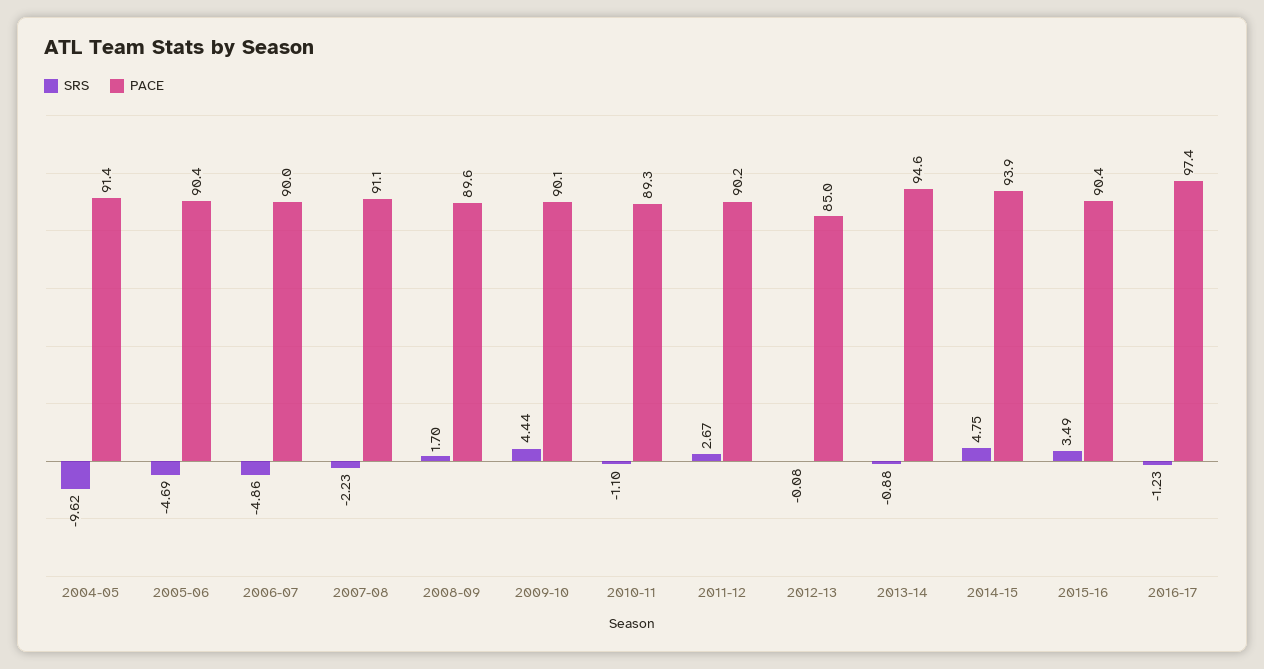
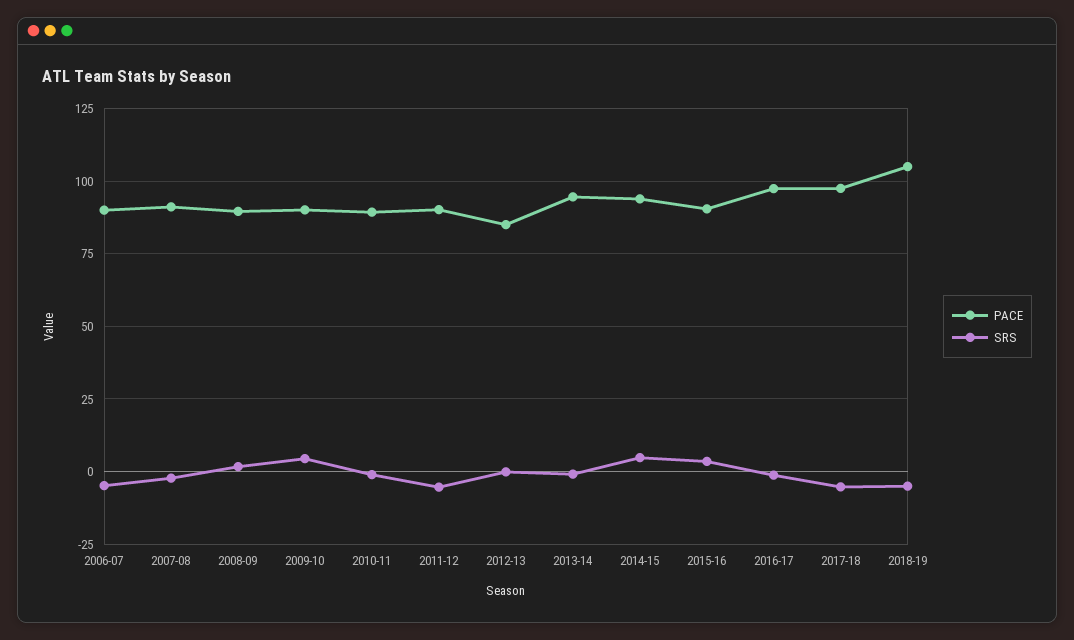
SRS, 2004-05: -9.62 -> none
PACE, 2004-05: 91.4 -> none
SRS, 2005-06: -4.69 -> none
PACE, 2005-06: 90.4 -> none
SRS, 2011-12: 2.67 -> -5
PACE, 2017-18: none -> 97.5
SRS, 2017-18: none -> -5
PACE, 2018-19: none -> 105
SRS, 2018-19: none -> -5

